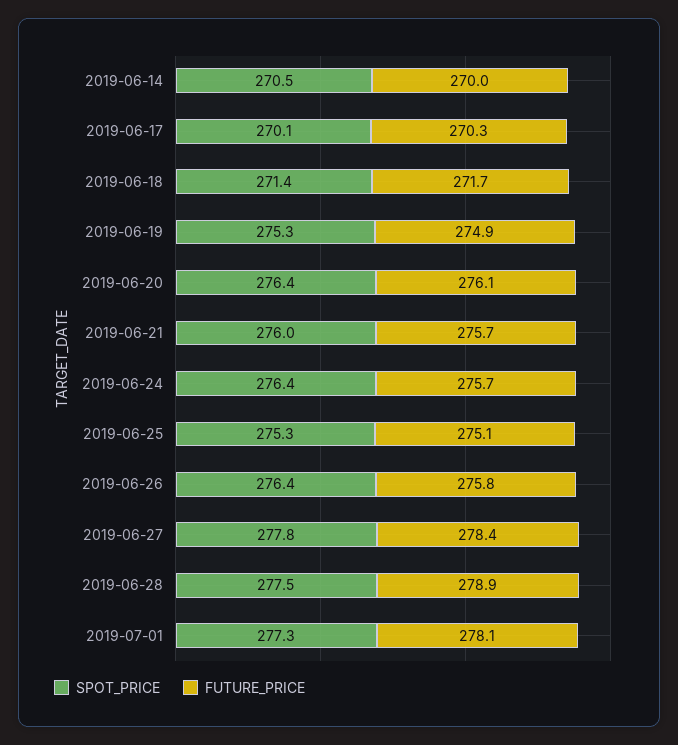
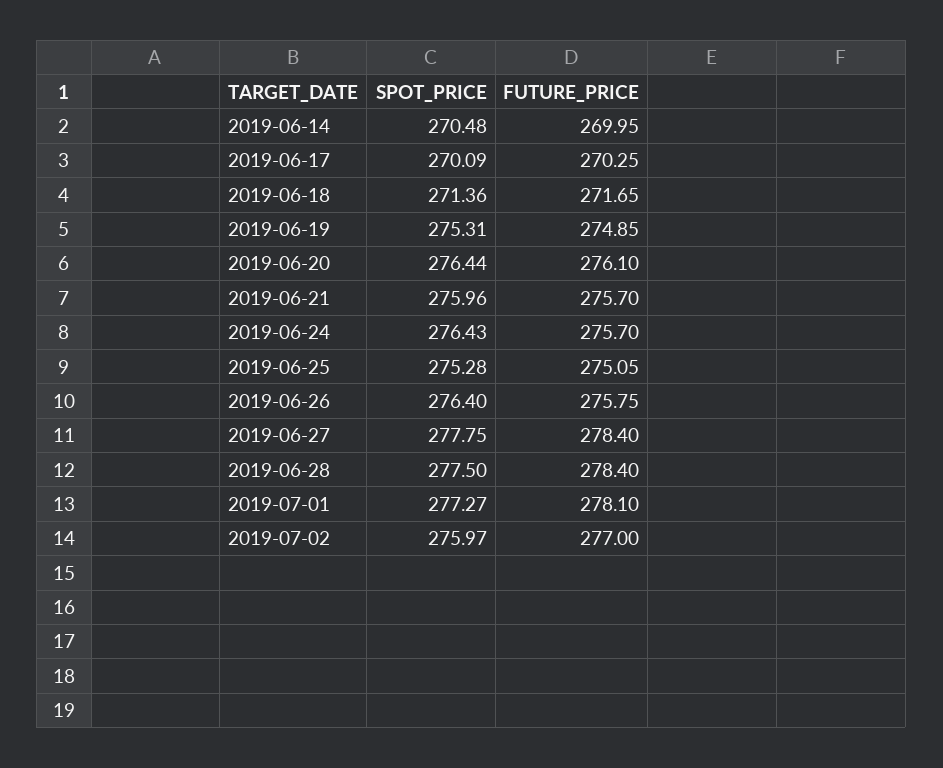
FUTURE_PRICE, 2019-06-28: 278.9 -> 278.4
SPOT_PRICE, 2019-07-02: none -> 275.97
FUTURE_PRICE, 2019-07-02: none -> 277

